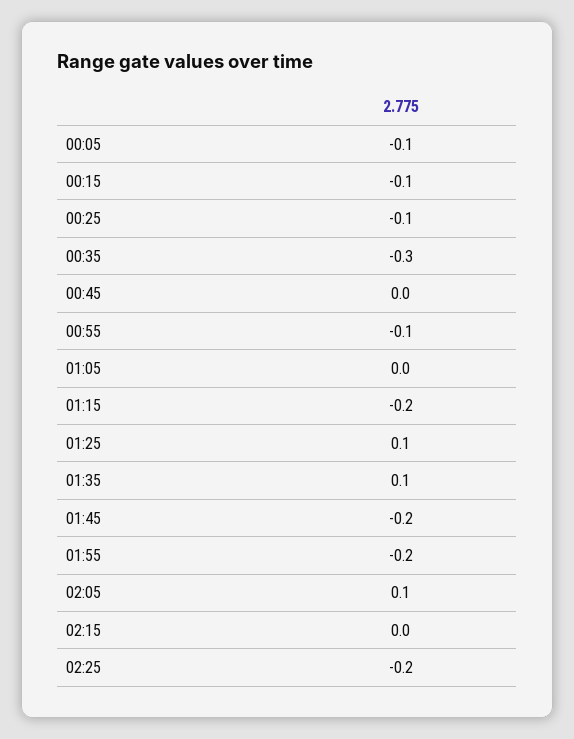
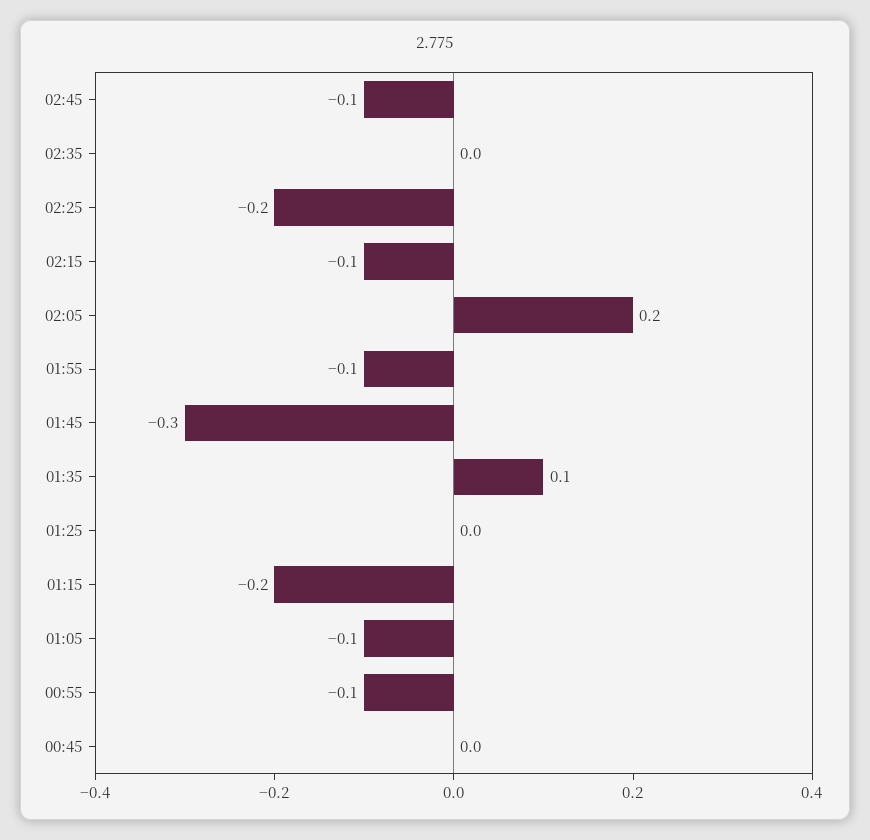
00:05: -0.1 -> none
00:15: -0.1 -> none
00:25: -0.1 -> none
00:35: -0.3 -> none
01:05: 0 -> -0.1
01:25: 0.1 -> 0
01:45: -0.2 -> -0.3
01:55: -0.2 -> -0.1
02:05: 0.1 -> 0.2
02:15: 0 -> -0.1
02:45: none -> -0.1
02:35: none -> 0

